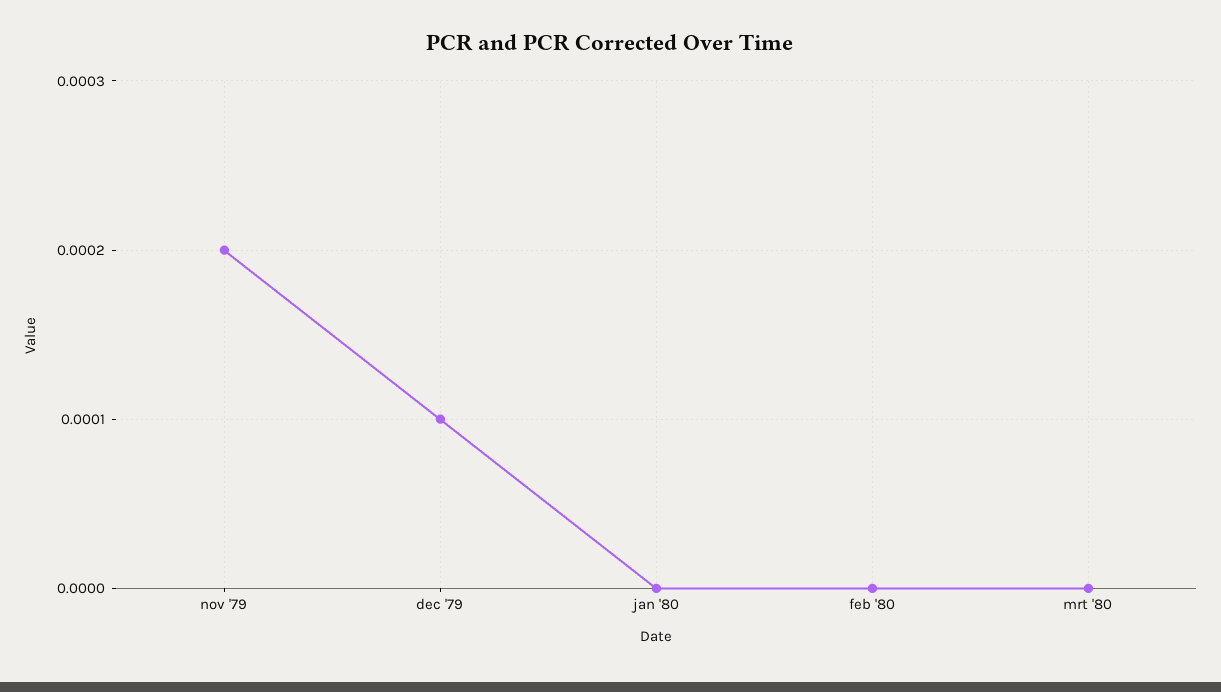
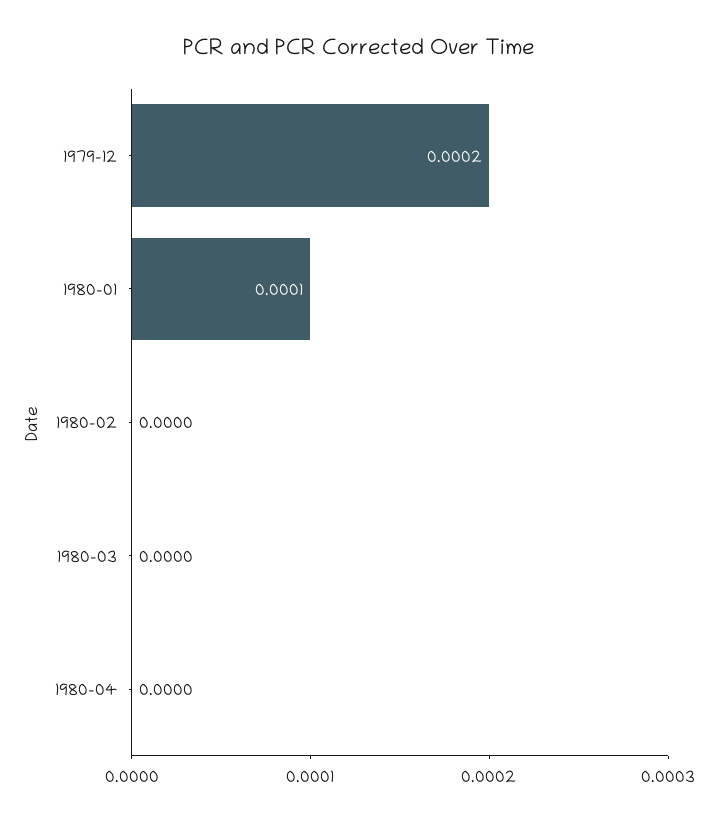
nov '79: 0.0002 -> none
dec '79: 0.0001 -> 0.0002
jan '80: 0 -> 0.0001
1980-04: none -> 0

